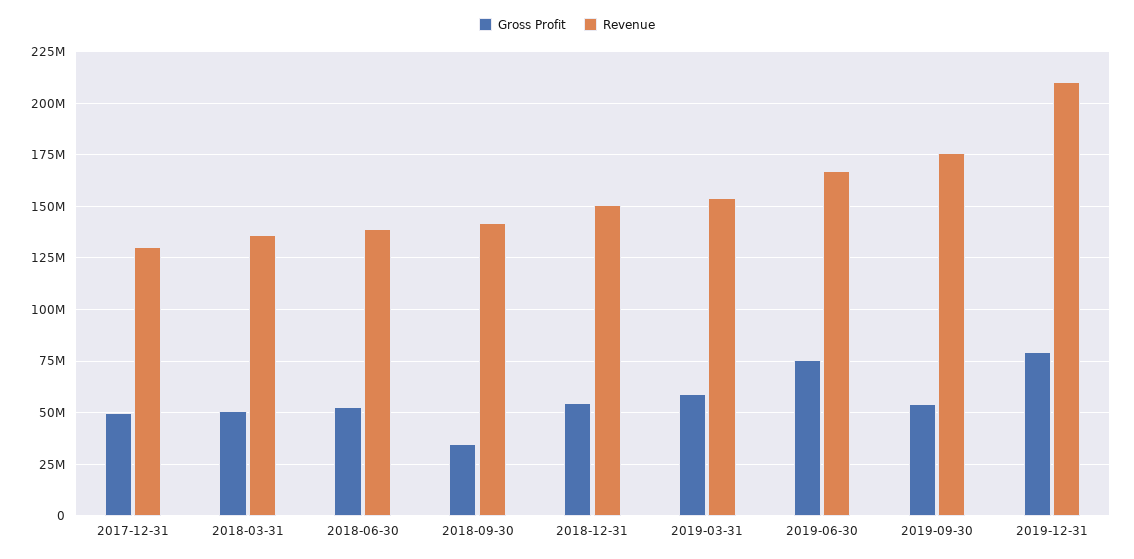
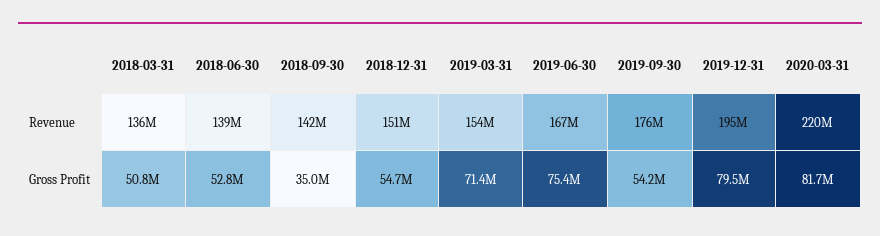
Gross Profit, 2017-12-31: 50000000 -> none
Revenue, 2017-12-31: 130000000 -> none
Gross Profit, 2019-03-31: 60000000 -> 71400000
Revenue, 2019-12-31: 210000000 -> 195000000
Revenue, 2020-03-31: none -> 220000000
Gross Profit, 2020-03-31: none -> 81700000

